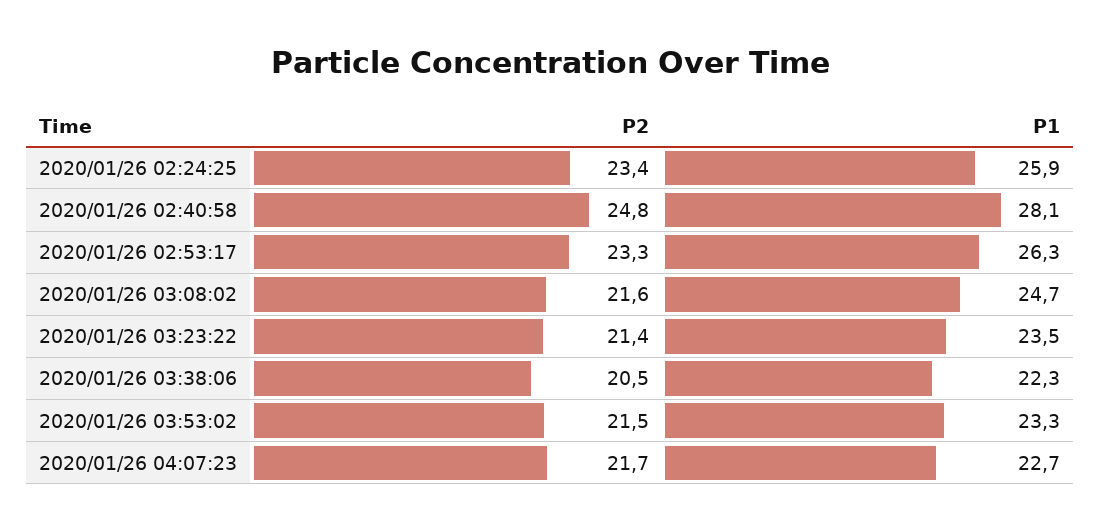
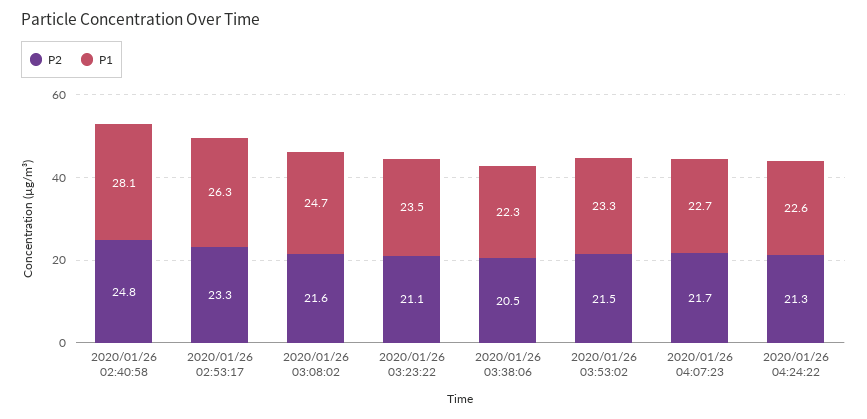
P2, 2020/01/26 02:24:25: 23.4 -> none
P1, 2020/01/26 02:24:25: 25.9 -> none
P2, 2020/01/26 03:23:22: 21.4 -> 21.1
P2, 2020/01/26 04:24:22: none -> 21.3
P1, 2020/01/26 04:24:22: none -> 22.6

